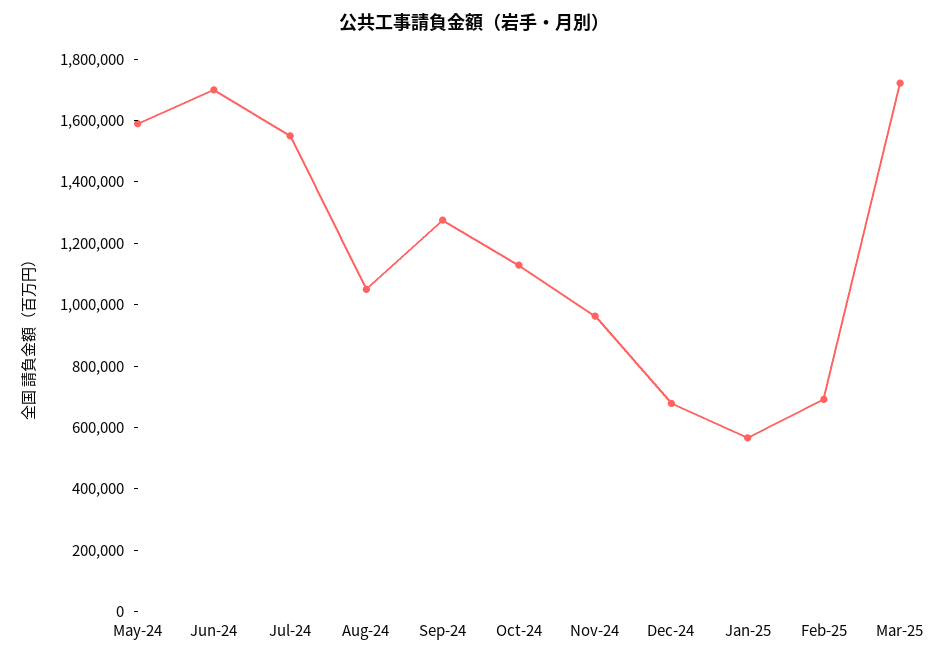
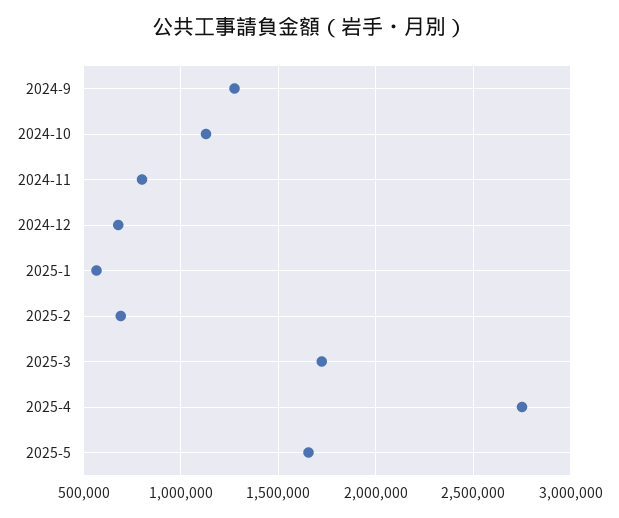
May-24: 1600000 -> none
Jun-24: 1700000 -> none
Jul-24: 1550000 -> none
Aug-24: 1050000 -> none
Nov-24: 950000 -> 800000
2025-4: none -> 2750000
2025-5: none -> 1650000

